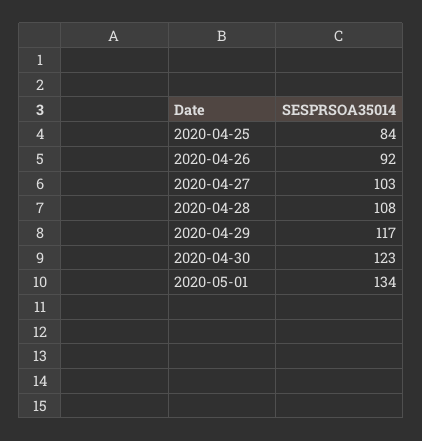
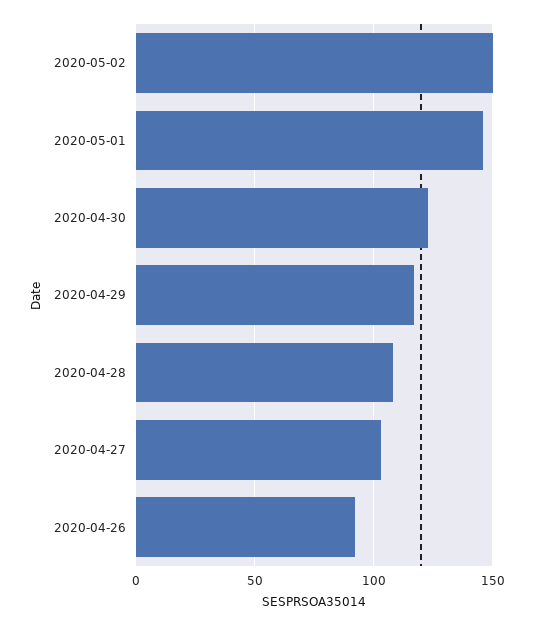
2020-04-25: 84 -> none
2020-05-01: 134 -> 145
2020-05-02: none -> 150

